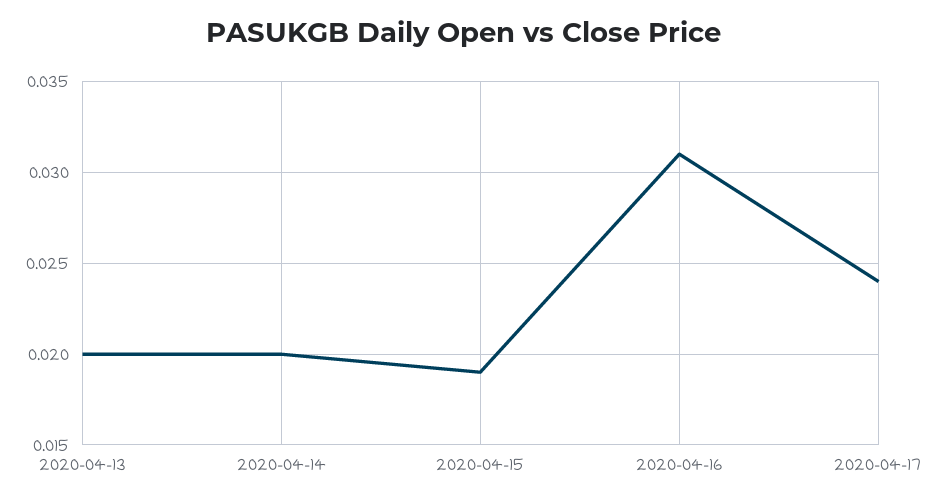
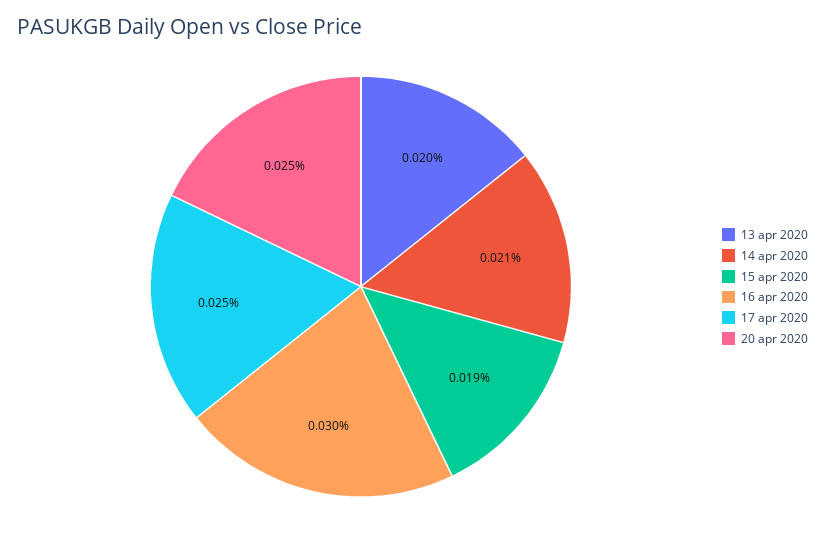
2020-04-14: 0.02 -> 0.021
2020-04-16: 0.031 -> 0.03
2020-04-17: 0.024 -> 0.025
20 apr 2020: none -> 0.025

